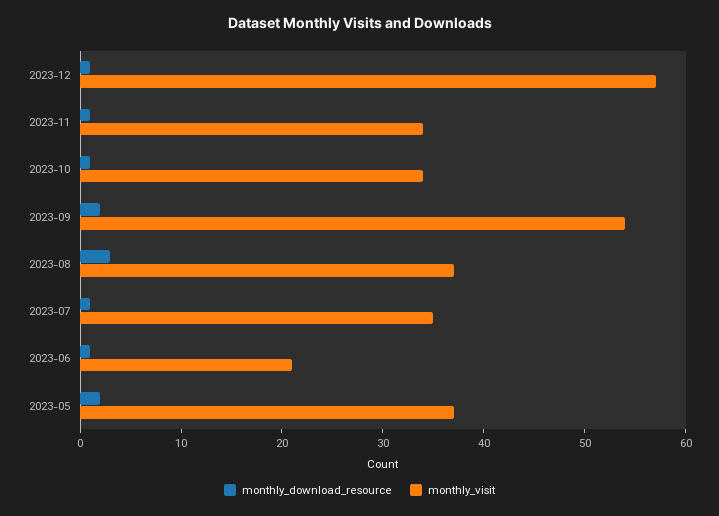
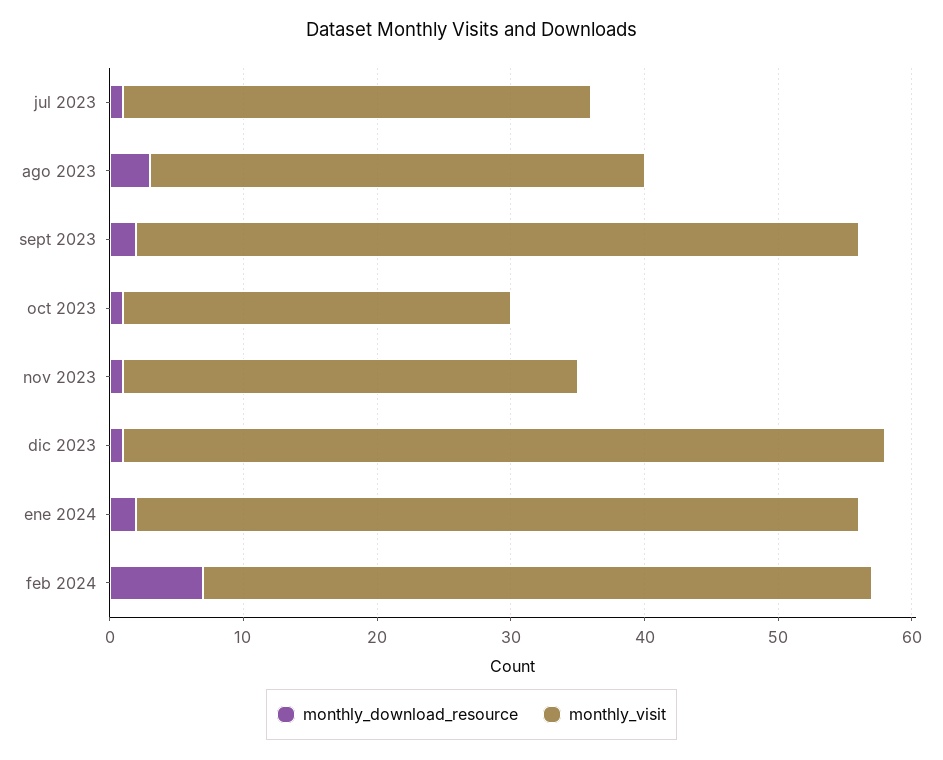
monthly_visit, 2023-10: 34 -> 29
monthly_download_resource, 2023-06: 1 -> none
monthly_visit, 2023-06: 21 -> none
monthly_download_resource, 2023-05: 2 -> none
monthly_visit, 2023-05: 37 -> none
monthly_download_resource, ene 2024: none -> 2
monthly_visit, ene 2024: none -> 54
monthly_download_resource, feb 2024: none -> 7
monthly_visit, feb 2024: none -> 50

